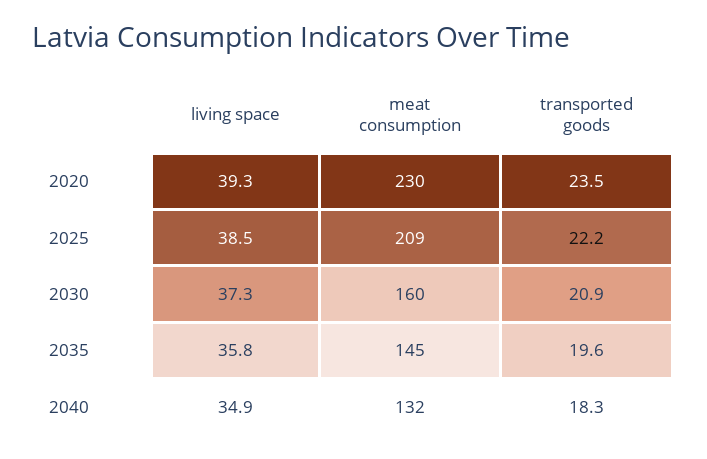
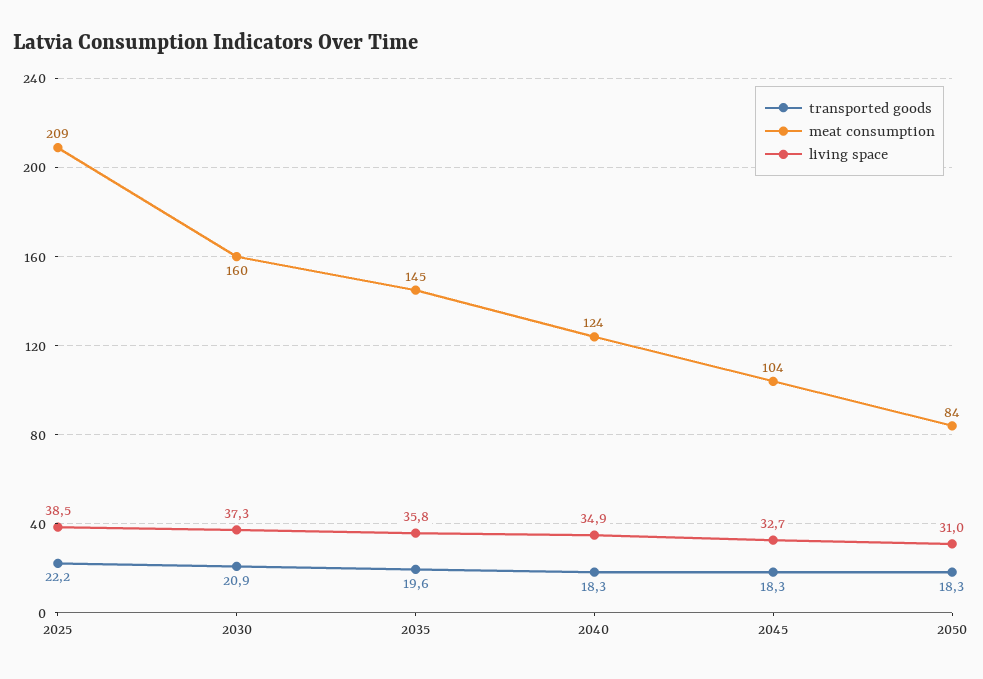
living space, 2020: 39.3 -> none
meat consumption, 2020: 230 -> none
transported goods, 2020: 23.5 -> none
meat consumption, 2040: 132 -> 124
transported goods, 2045: none -> 18.3
meat consumption, 2045: none -> 104
living space, 2045: none -> 32.7
transported goods, 2050: none -> 18.3
meat consumption, 2050: none -> 84
living space, 2050: none -> 31

